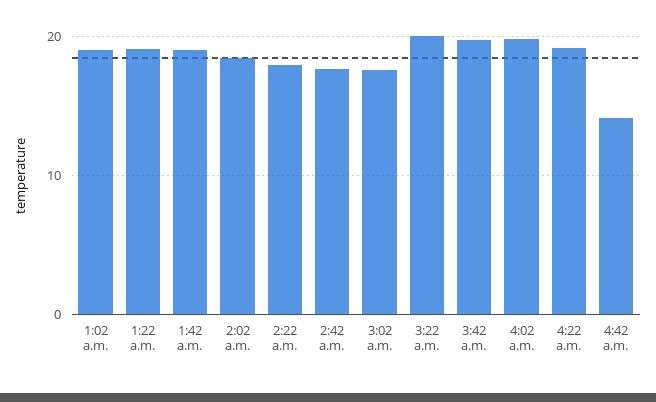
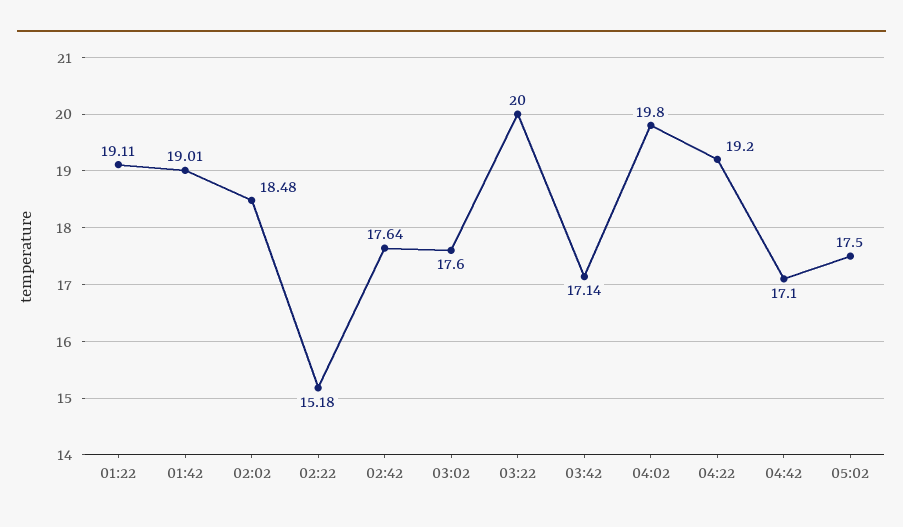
1:02 a.m.: 19 -> none
2:22 a.m.: 18 -> 15.18
3:42 a.m.: 20 -> 17.14
4:42 a.m.: 14 -> 17.1
05:02: none -> 17.5

